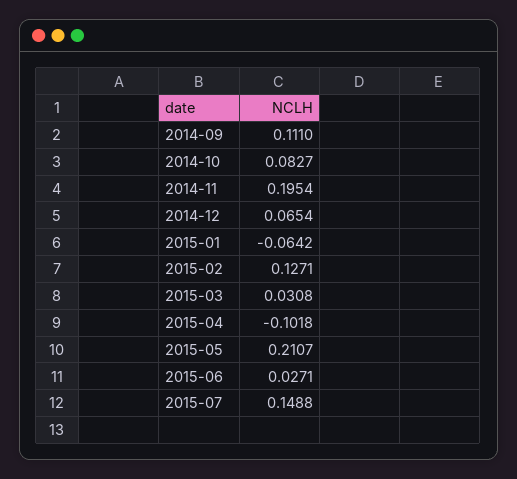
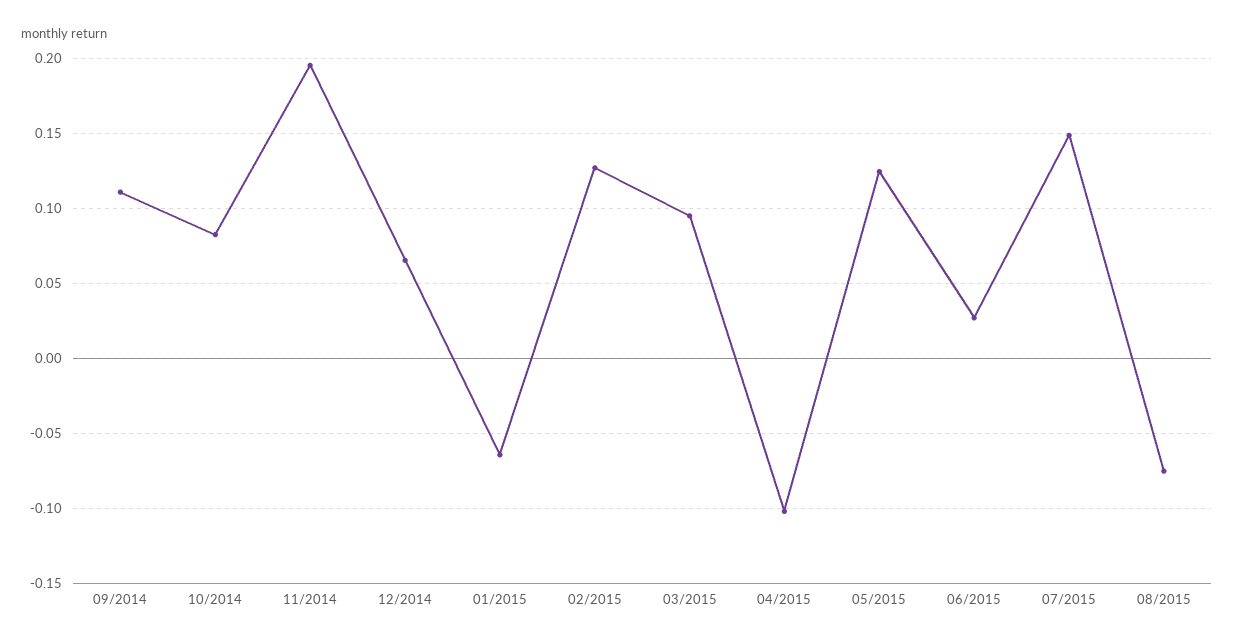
2015-03: 0.0308 -> 0.095
2015-05: 0.2107 -> 0.125
08/2015: none -> -0.075

